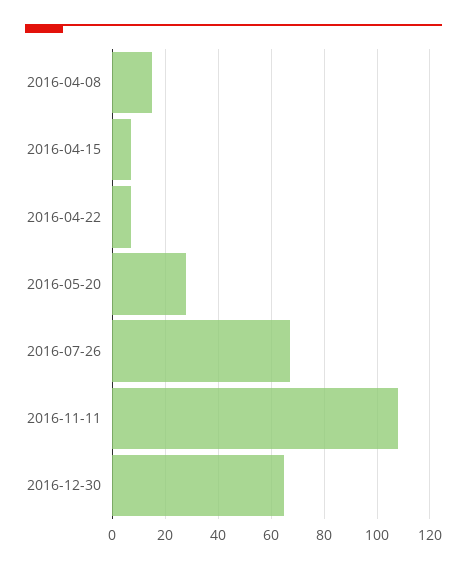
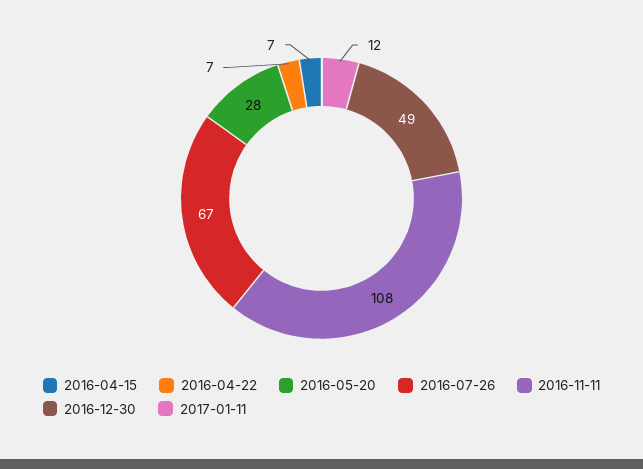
2016-04-08: 15 -> none
2016-12-30: 65 -> 49
2017-01-11: none -> 12

